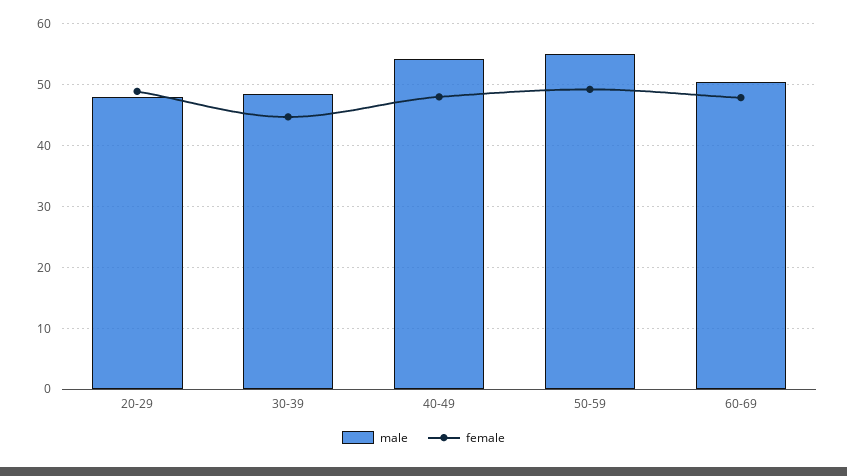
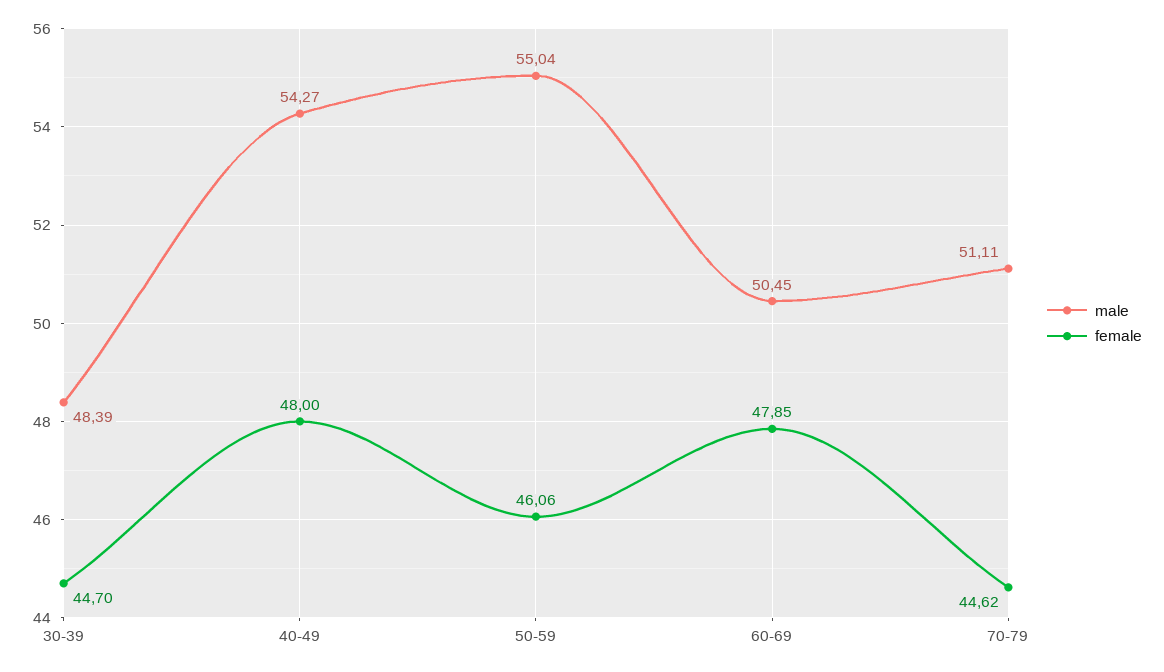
male, 20-29: 48 -> none
female, 20-29: 49 -> none
female, 50-59: 49 -> 46.06
male, 70-79: none -> 51.11
female, 70-79: none -> 44.62

